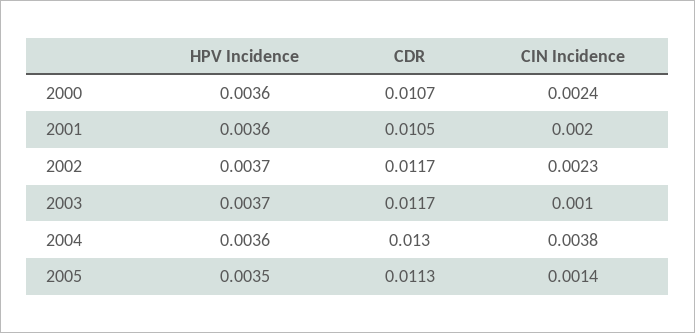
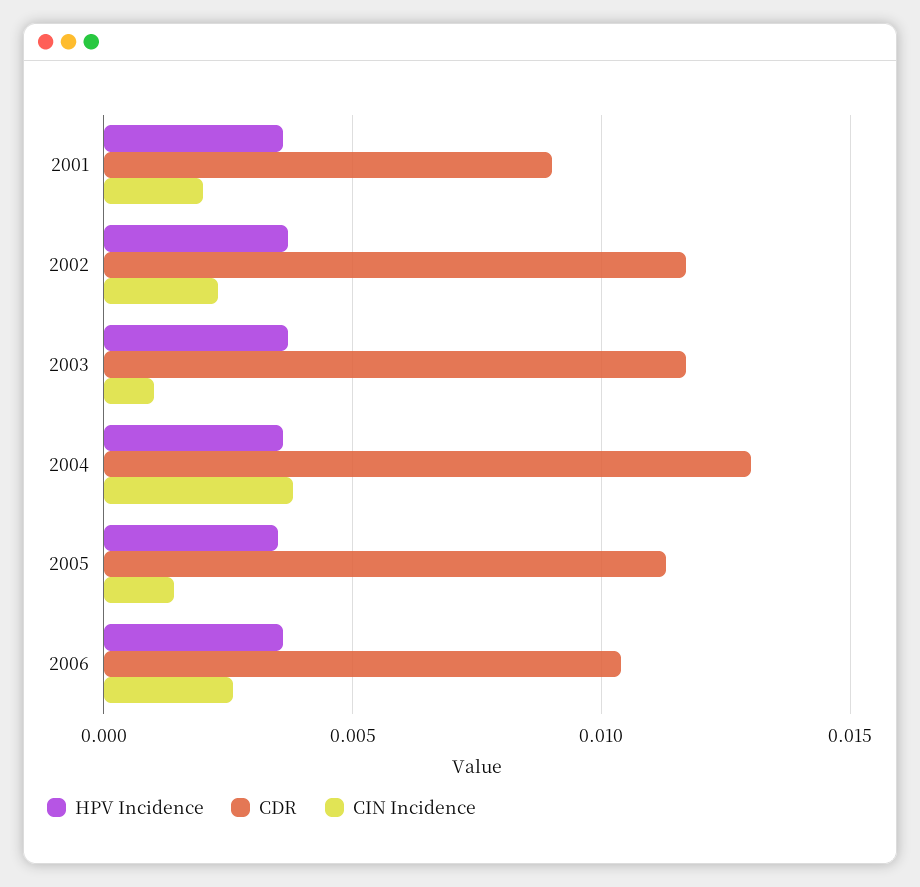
HPV Incidence, 2000: 0.0036 -> none
CDR, 2000: 0.0107 -> none
CIN Incidence, 2000: 0.0024 -> none
CDR, 2001: 0.0105 -> 0.009
HPV Incidence, 2006: none -> 0.0035
CDR, 2006: none -> 0.0105
CIN Incidence, 2006: none -> 0.0025

